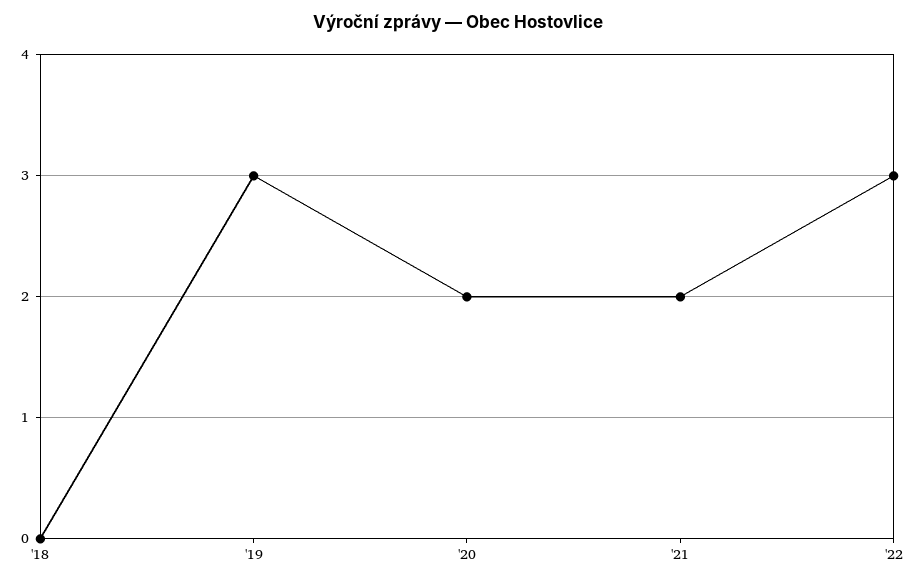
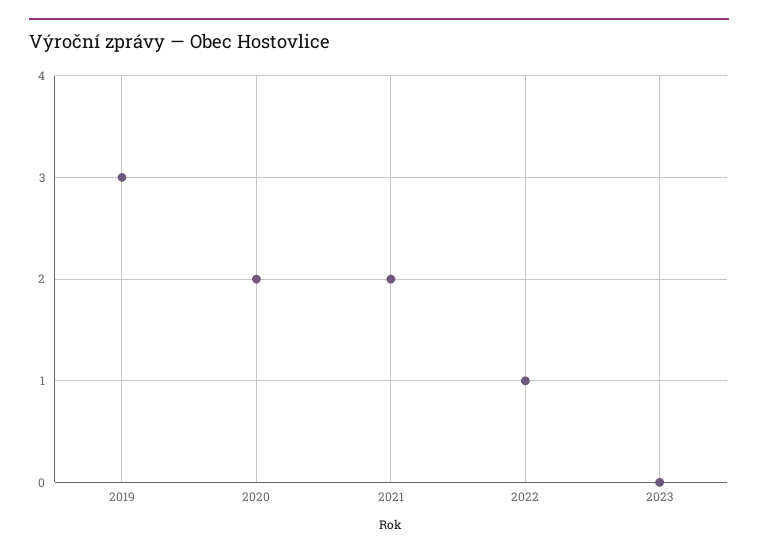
'18: 0 -> none
'22: 3 -> 1
2023: none -> 0

